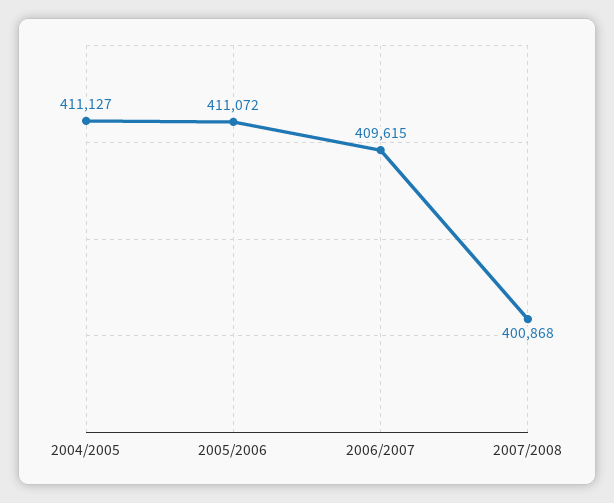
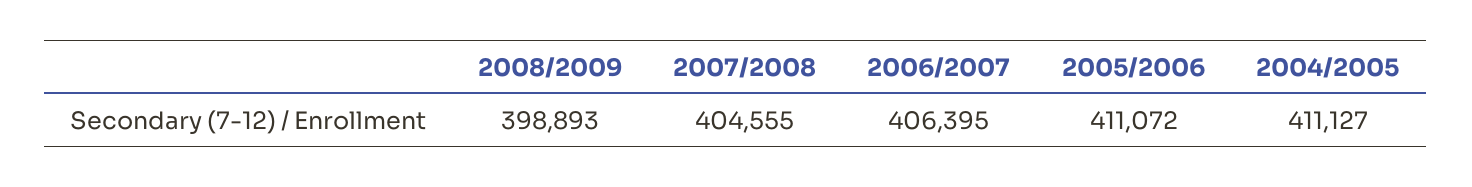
2006/2007: 409615 -> 406395
2007/2008: 400868 -> 404555
2008/2009: none -> 398893

